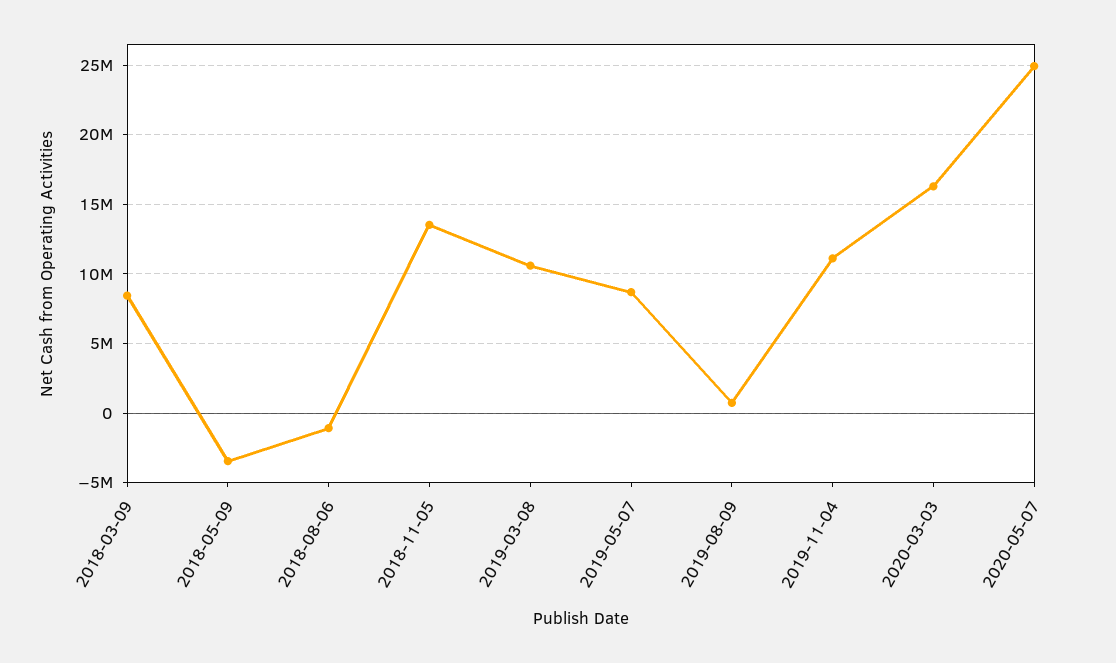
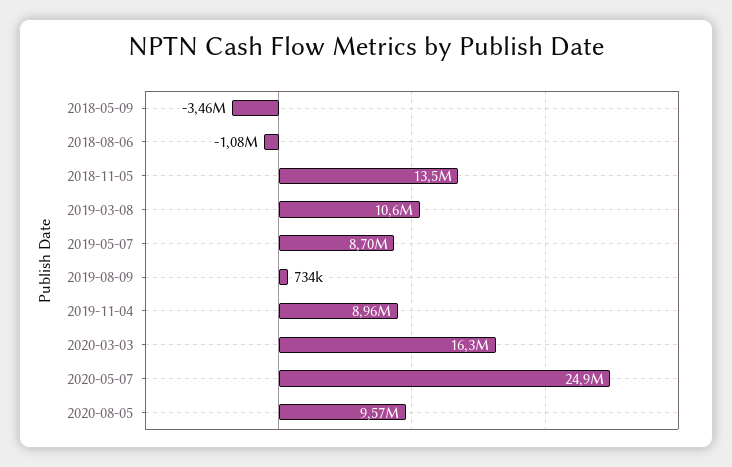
2018-03-09: 8500000 -> none
2019-11-04: 11000000 -> 8960000
2020-08-05: none -> 9570000

